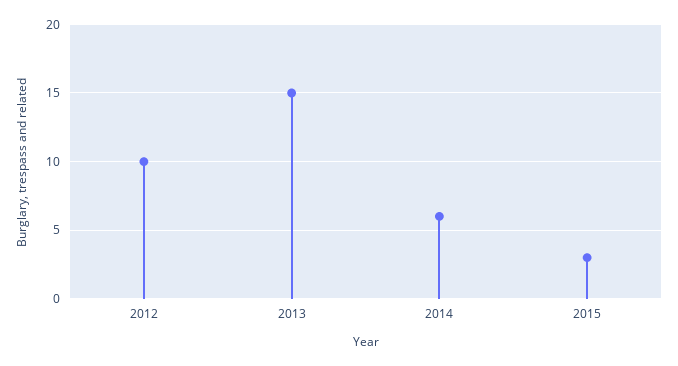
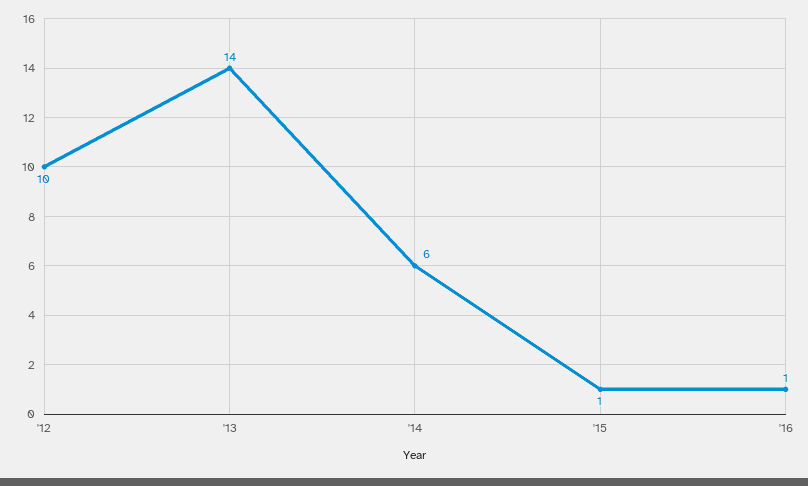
2013: 15 -> 14
2015: 3 -> 1
'16: none -> 1

